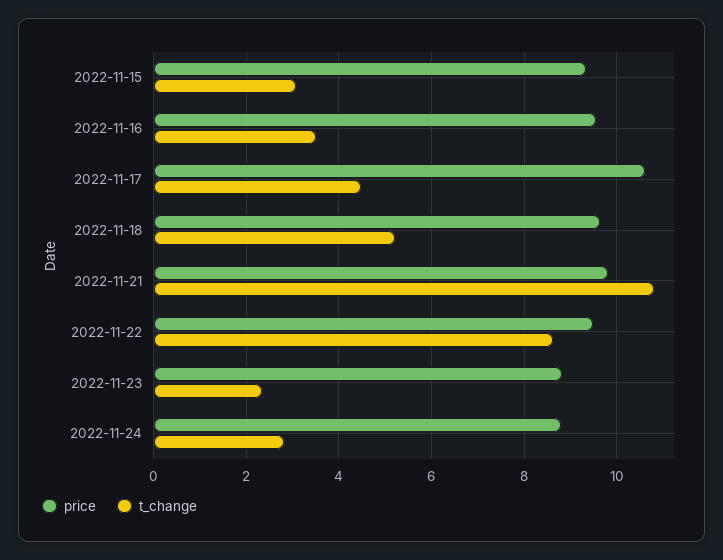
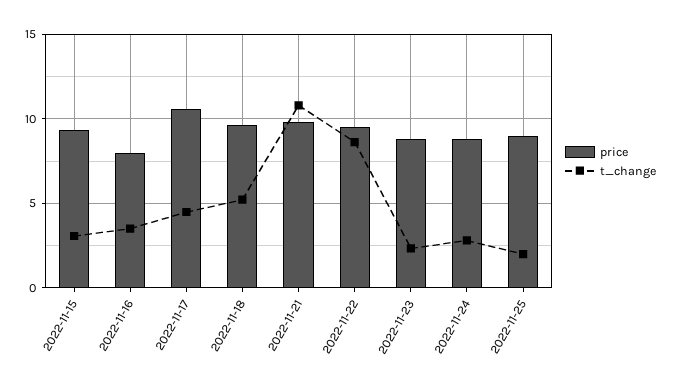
price, 2022-11-16: 9.6 -> 8
price, 2022-11-25: none -> 9
t_change, 2022-11-25: none -> 2

